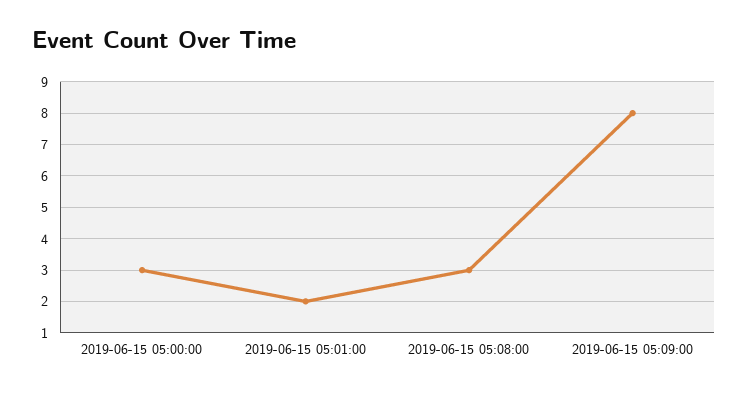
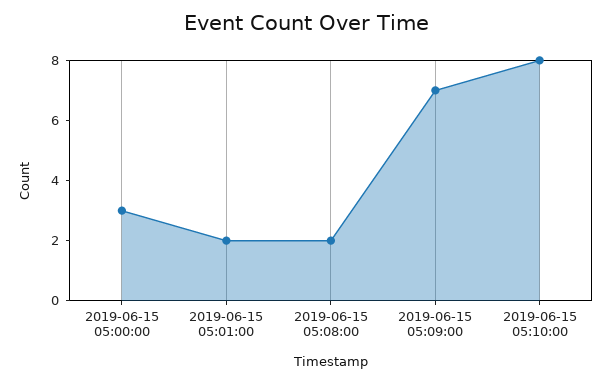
2019-06-15 05:08:00: 3 -> 2
2019-06-15 05:09:00: 8 -> 7
2019-06-15 05:10:00: none -> 8

